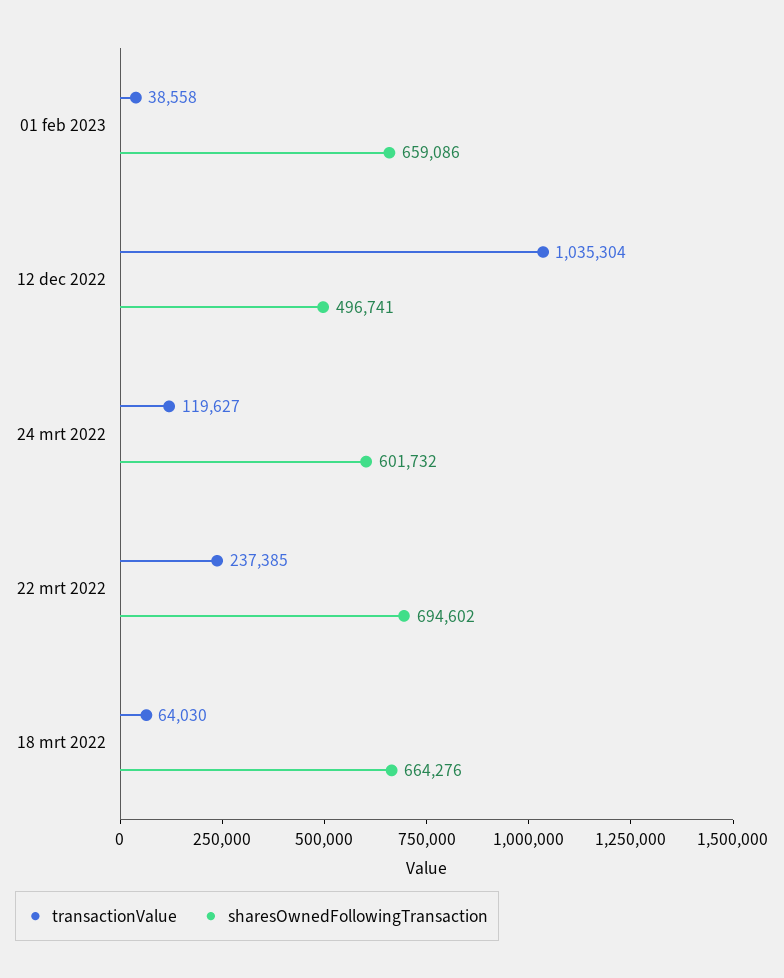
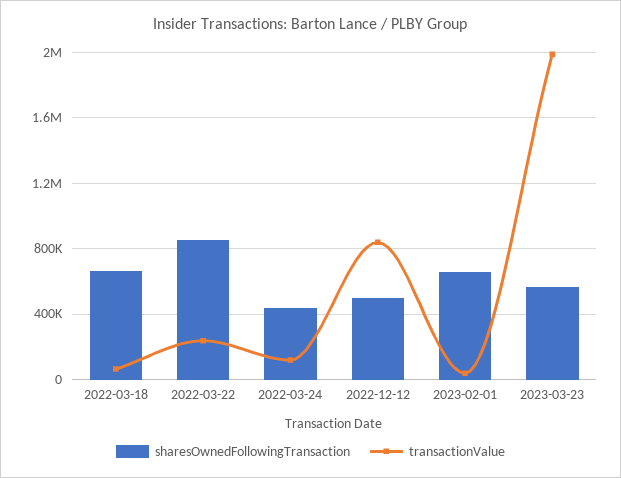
transactionValue, 12 dec 2022: 1035304 -> 850000
sharesOwnedFollowingTransaction, 24 mrt 2022: 601732 -> 450000
sharesOwnedFollowingTransaction, 22 mrt 2022: 694602 -> 850000
sharesOwnedFollowingTransaction, 2023-03-23: none -> 550000
transactionValue, 2023-03-23: none -> 2000000

